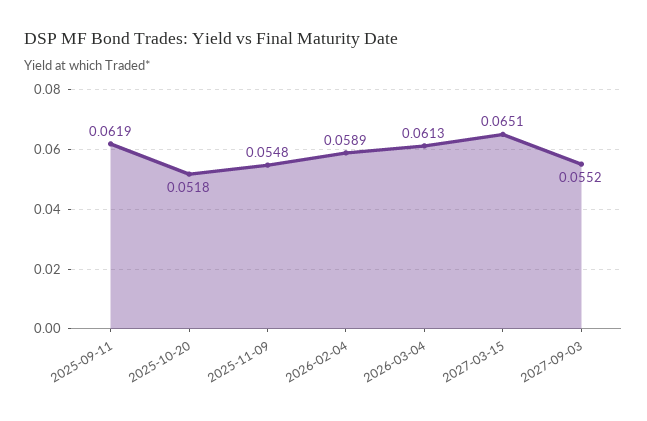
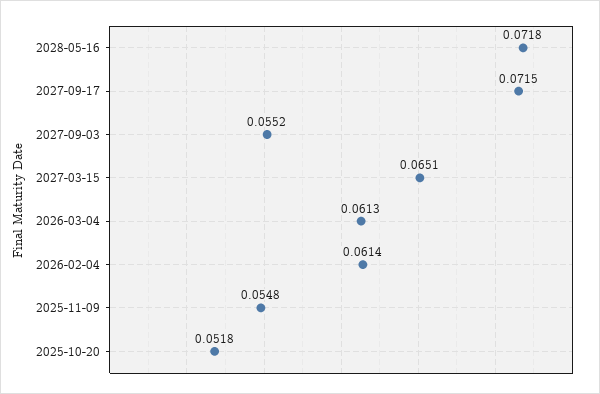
2025-09-11: 0.0619 -> none
2026-02-04: 0.0589 -> 0.0614
2028-05-16: none -> 0.0718
2027-09-17: none -> 0.0715

